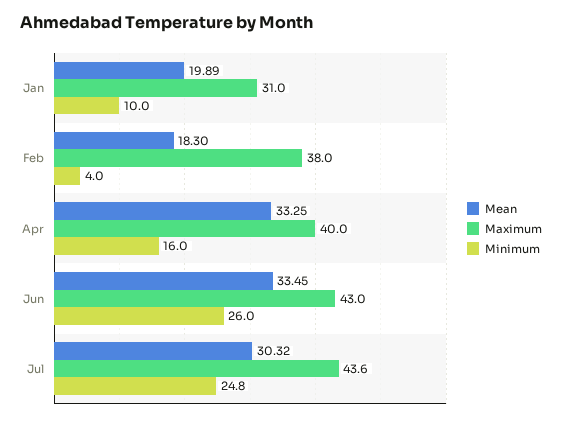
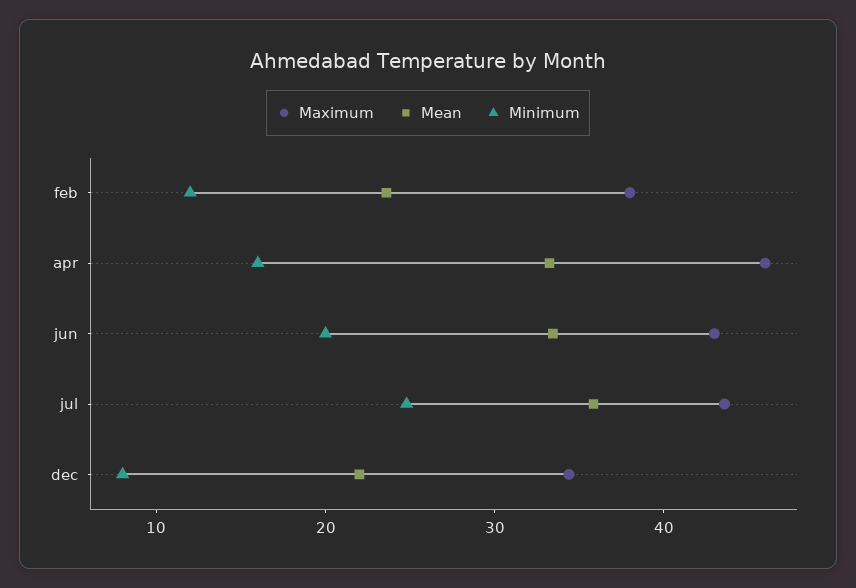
Mean, Jan: 19.89 -> none
Maximum, Jan: 31 -> none
Minimum, Jan: 10 -> none
Mean, Feb: 18.3 -> 24
Minimum, Feb: 4 -> 12
Maximum, Apr: 40 -> 46
Minimum, Jun: 26 -> 20
Mean, Jul: 30.32 -> 36
Maximum, dec: none -> 34
Mean, dec: none -> 22
Minimum, dec: none -> 8

